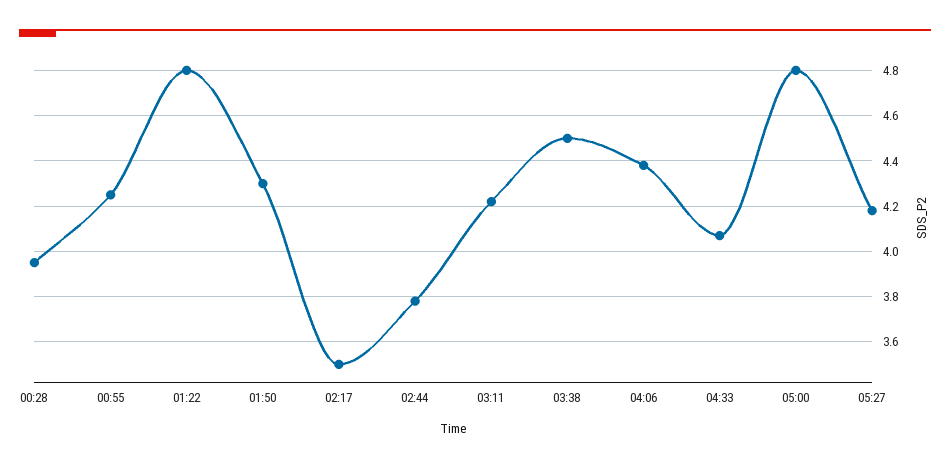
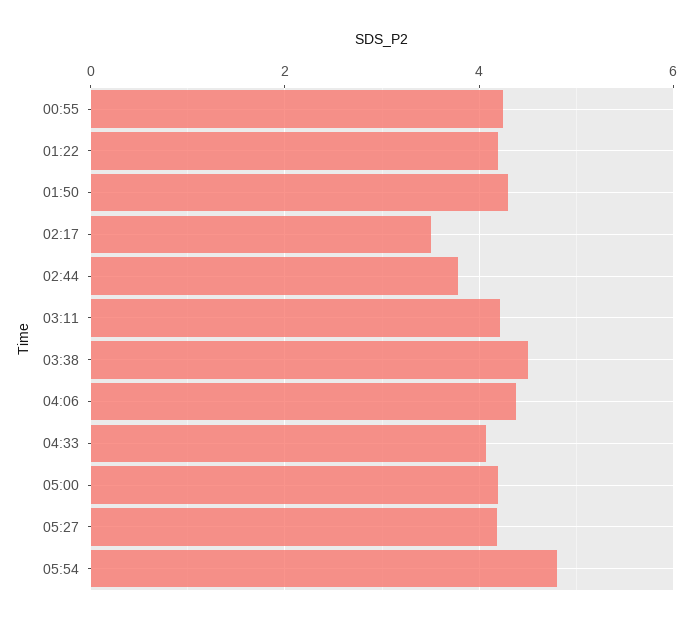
00:28: 3.95 -> none
01:22: 4.8 -> 4.2
05:00: 4.8 -> 4.2
05:54: none -> 4.8

